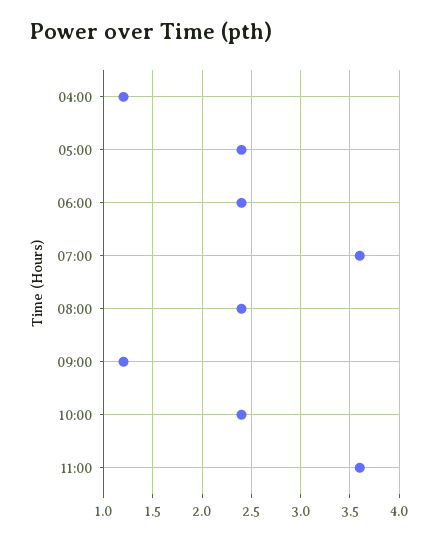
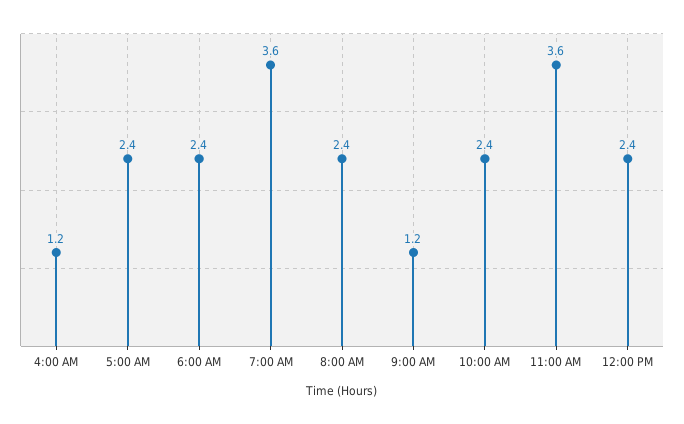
12:00 PM: none -> 2.4

